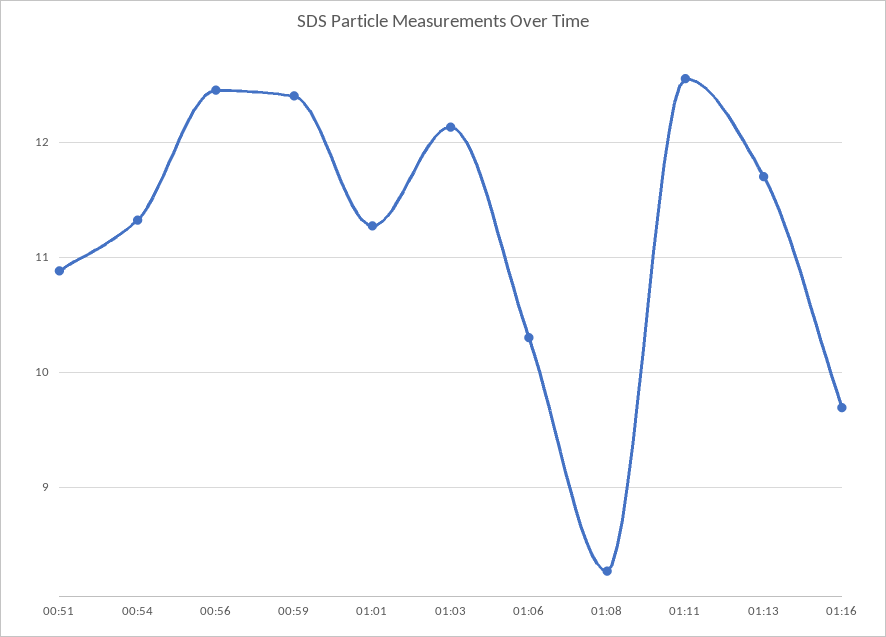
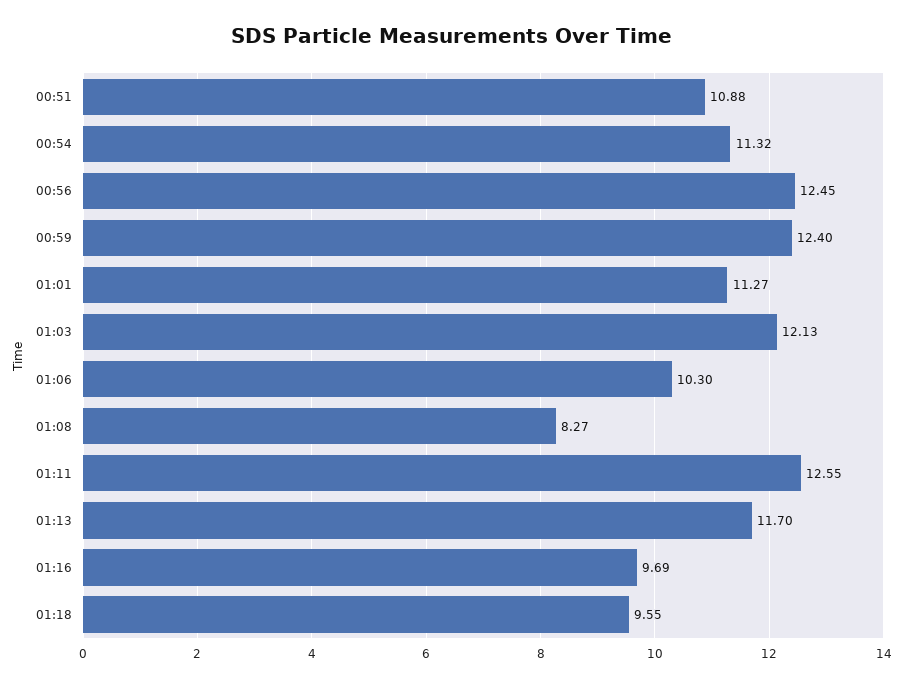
01:18: none -> 9.55

